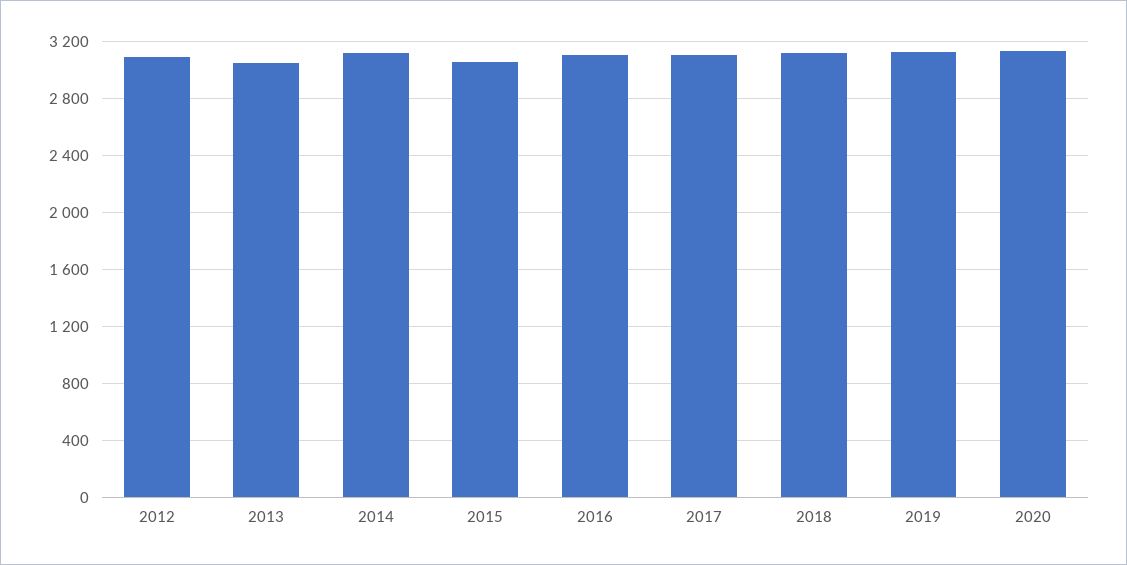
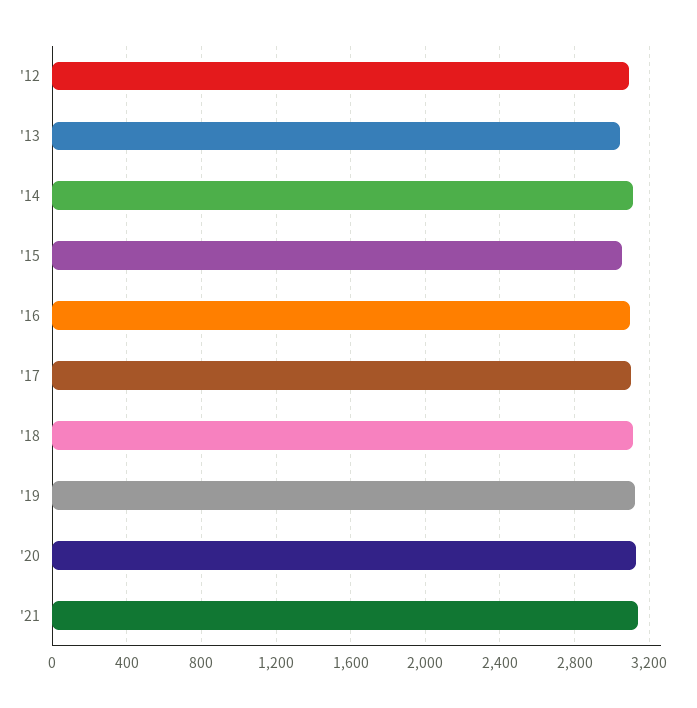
'21: none -> 3150

